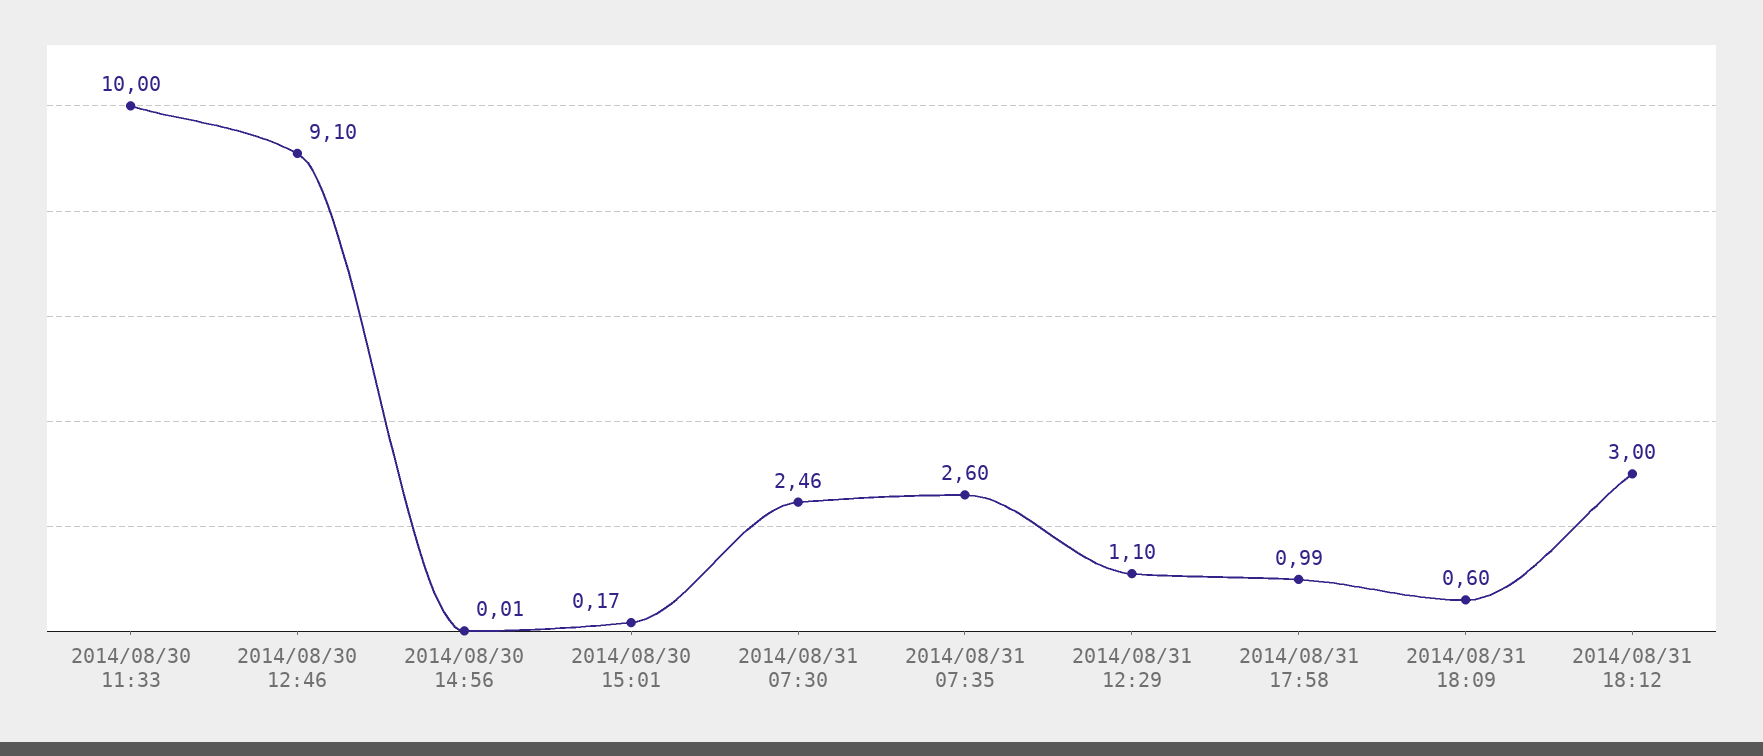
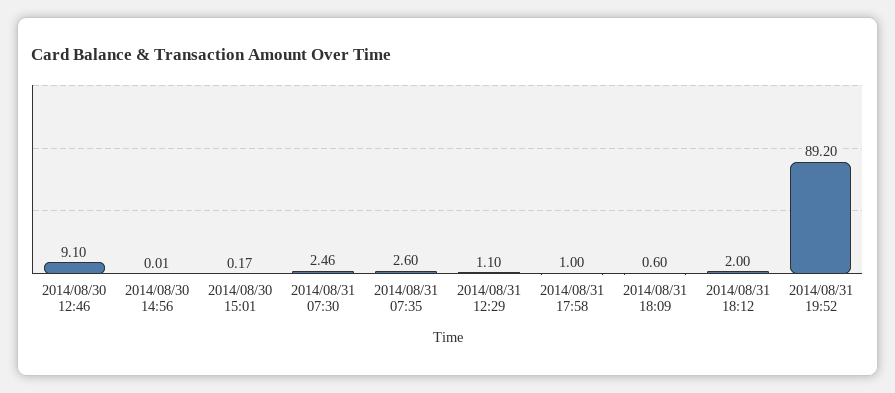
2014/08/30 11:33: 10 -> none
2014/08/31 17:58: 0.99 -> 1
2014/08/31 18:12: 3 -> 2
2014/08/31 19:52: none -> 89.2

